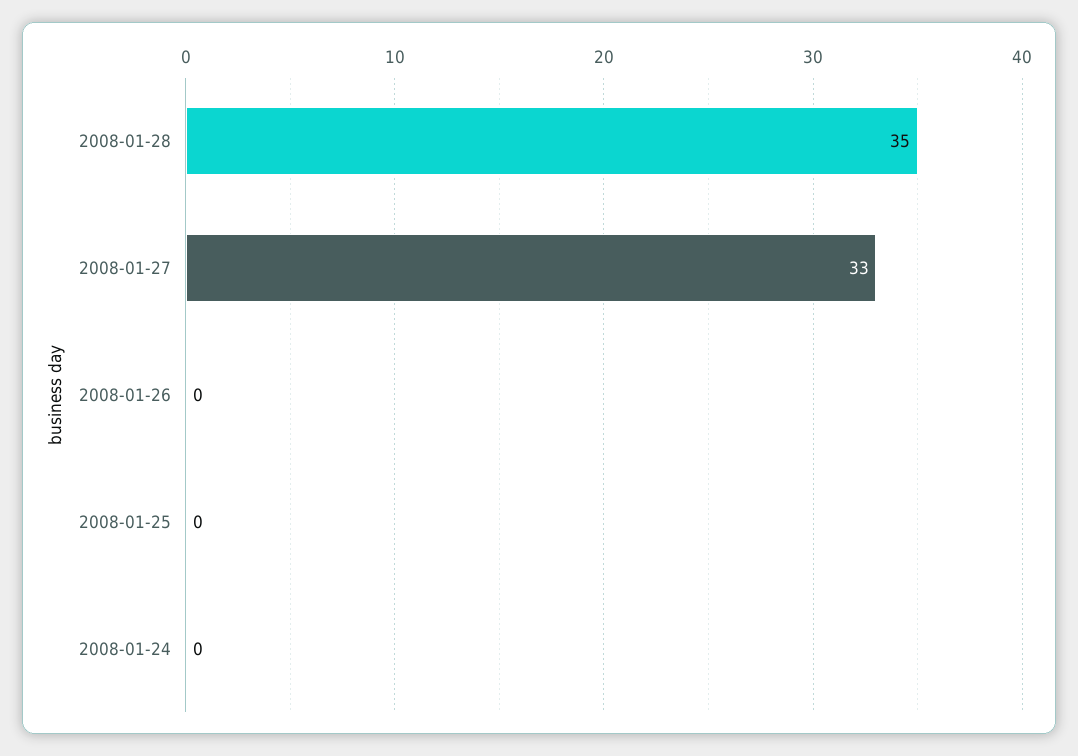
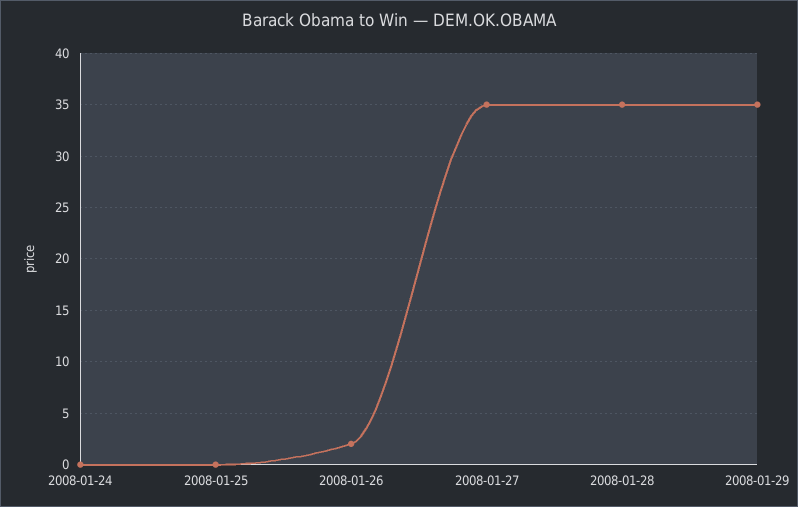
2008-01-27: 33 -> 35
2008-01-26: 0 -> 2
2008-01-29: none -> 35

